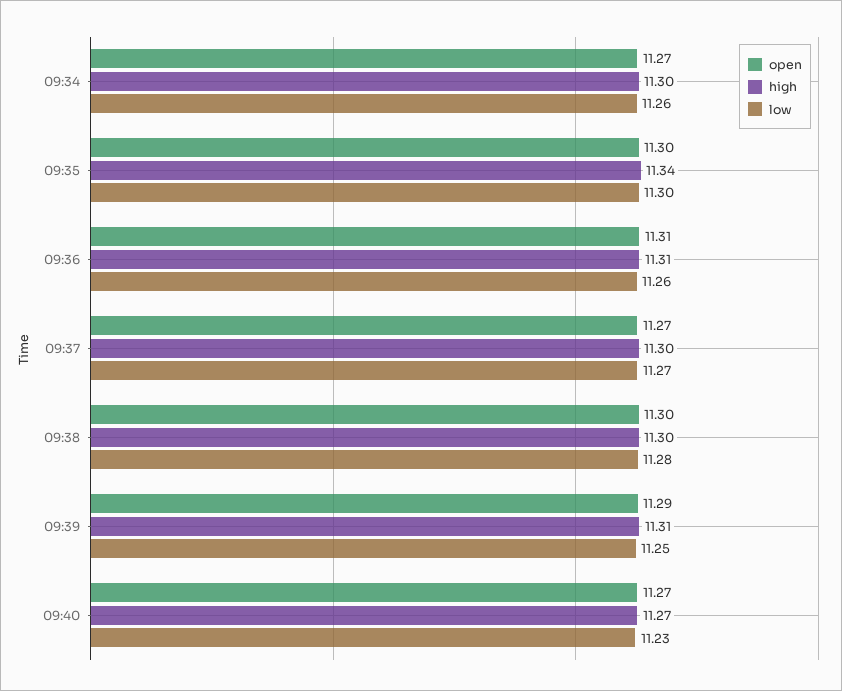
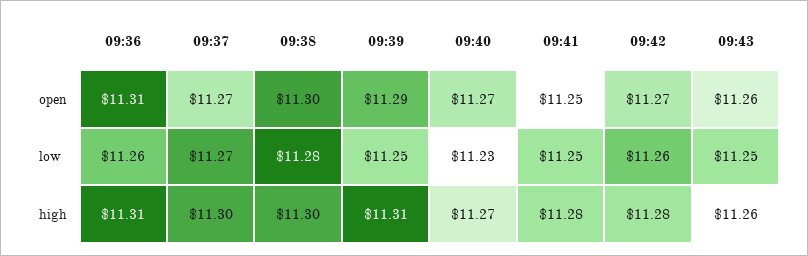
open, 09:34: 11.27 -> none
high, 09:34: 11.3 -> none
low, 09:34: 11.26 -> none
open, 09:35: 11.3 -> none
high, 09:35: 11.34 -> none
low, 09:35: 11.3 -> none
open, 09:41: none -> 11.25
open, 09:42: none -> 11.27
open, 09:43: none -> 11.26
low, 09:41: none -> 11.25
low, 09:42: none -> 11.26
low, 09:43: none -> 11.25
high, 09:41: none -> 11.28
high, 09:42: none -> 11.28
high, 09:43: none -> 11.26

